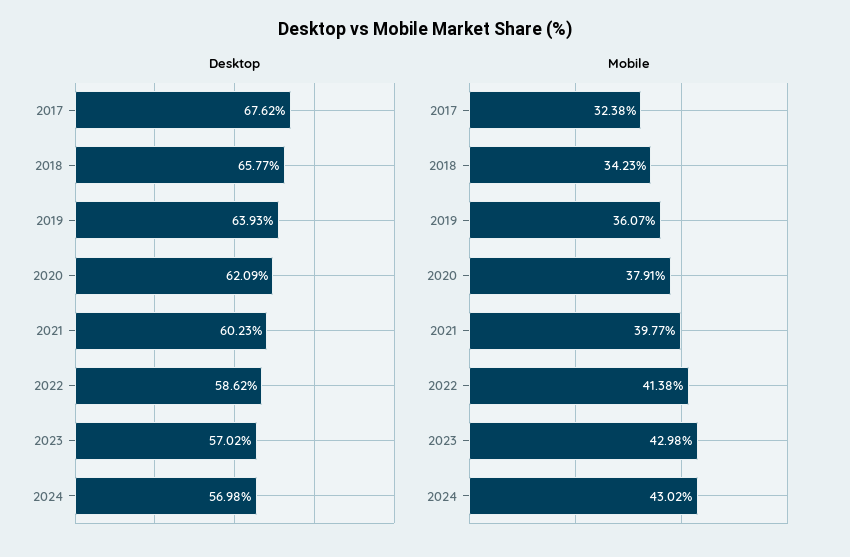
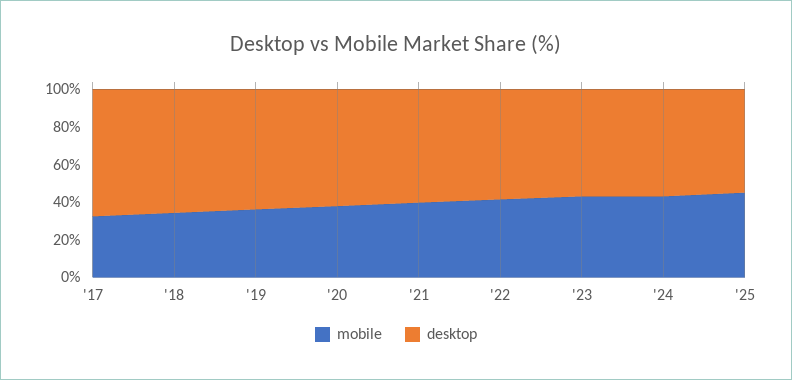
Mobile, '25: none -> 45
Desktop, '25: none -> 55

